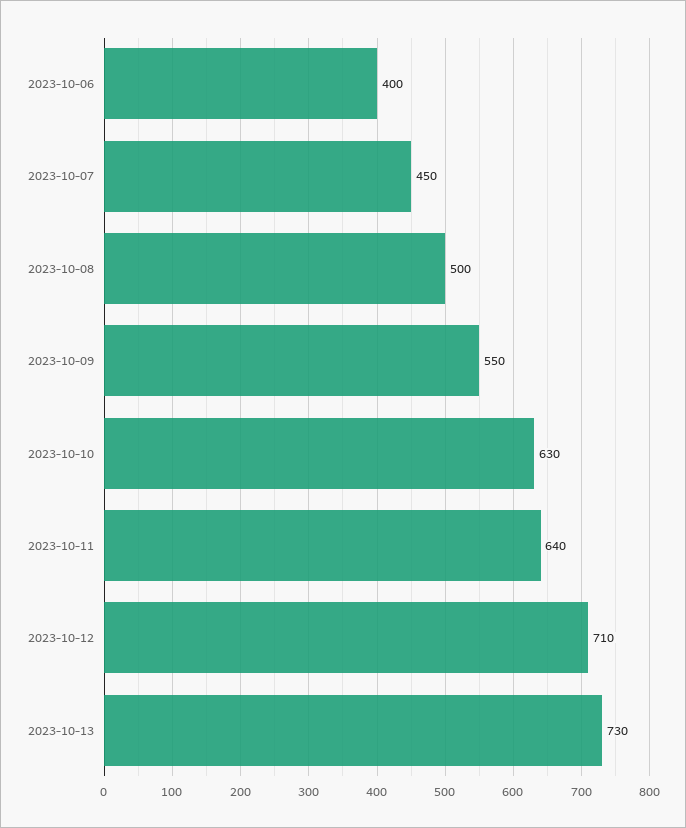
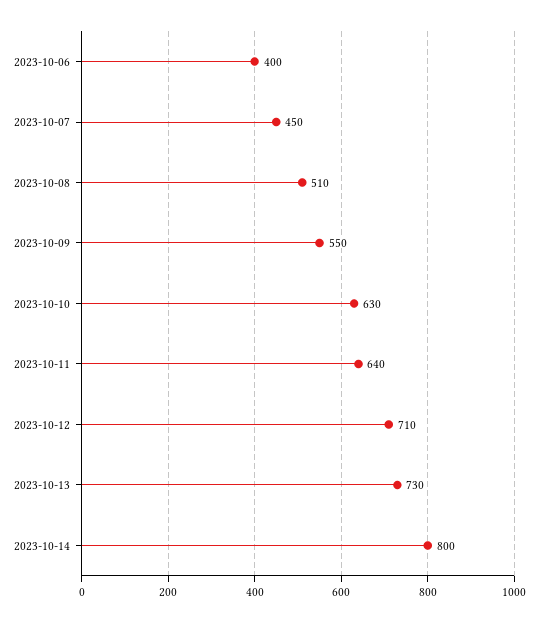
2023-10-08: 500 -> 510
2023-10-14: none -> 800

